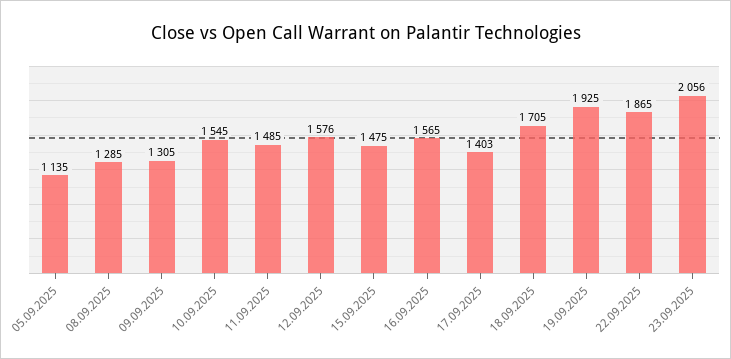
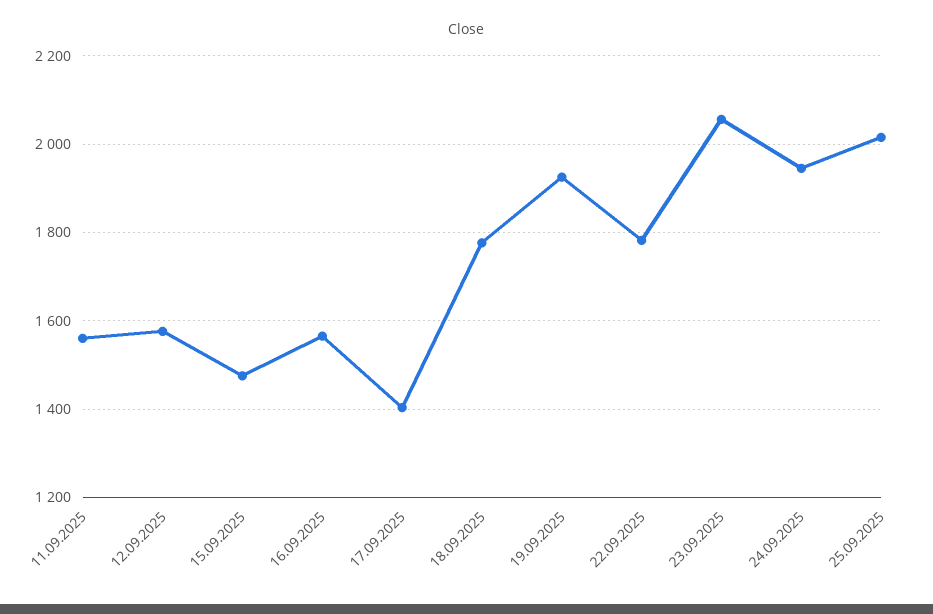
05.09.2025: 1135 -> none
08.09.2025: 1285 -> none
09.09.2025: 1305 -> none
10.09.2025: 1545 -> none
11.09.2025: 1485 -> 1560
18.09.2025: 1705 -> 1780
22.09.2025: 1865 -> 1780
24.09.2025: none -> 1940
25.09.2025: none -> 2020

